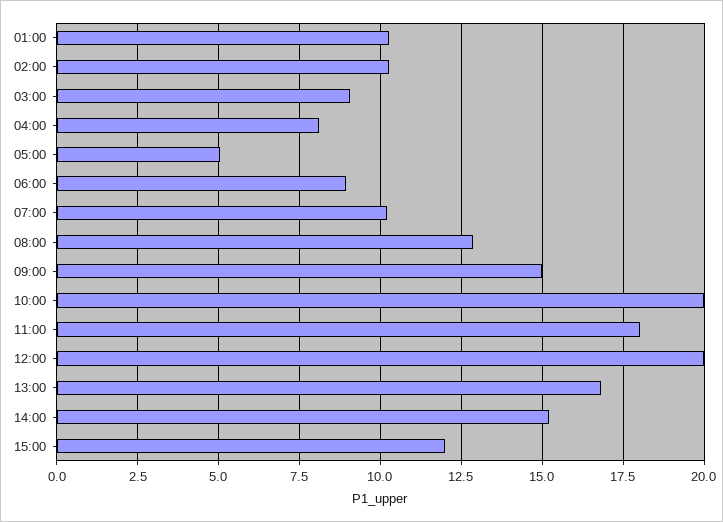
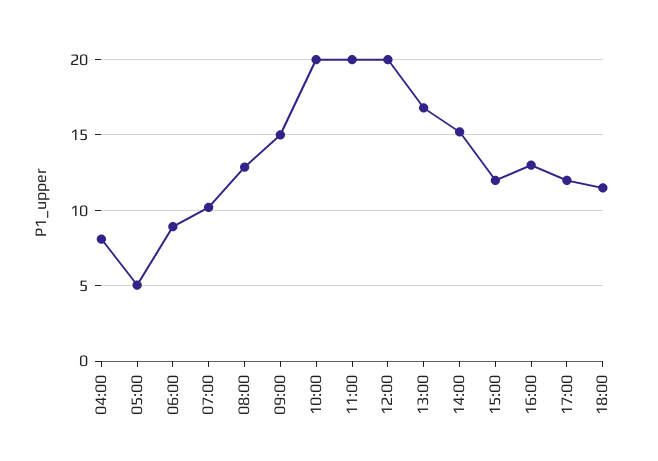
01:00: 10.25 -> none
02:00: 10.25 -> none
03:00: 9 -> none
11:00: 18 -> 20
16:00: none -> 13
17:00: none -> 12
18:00: none -> 11.5

